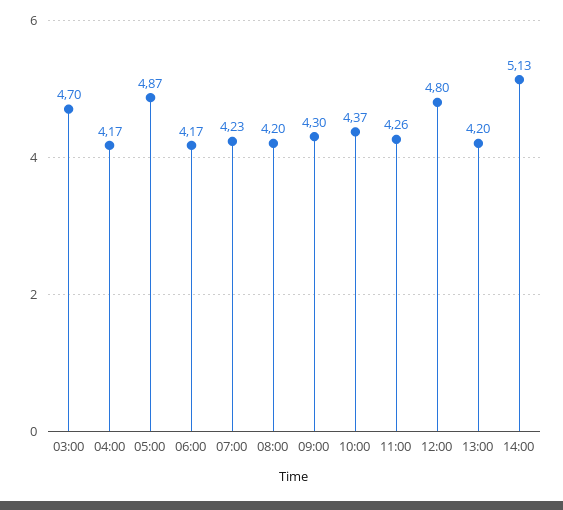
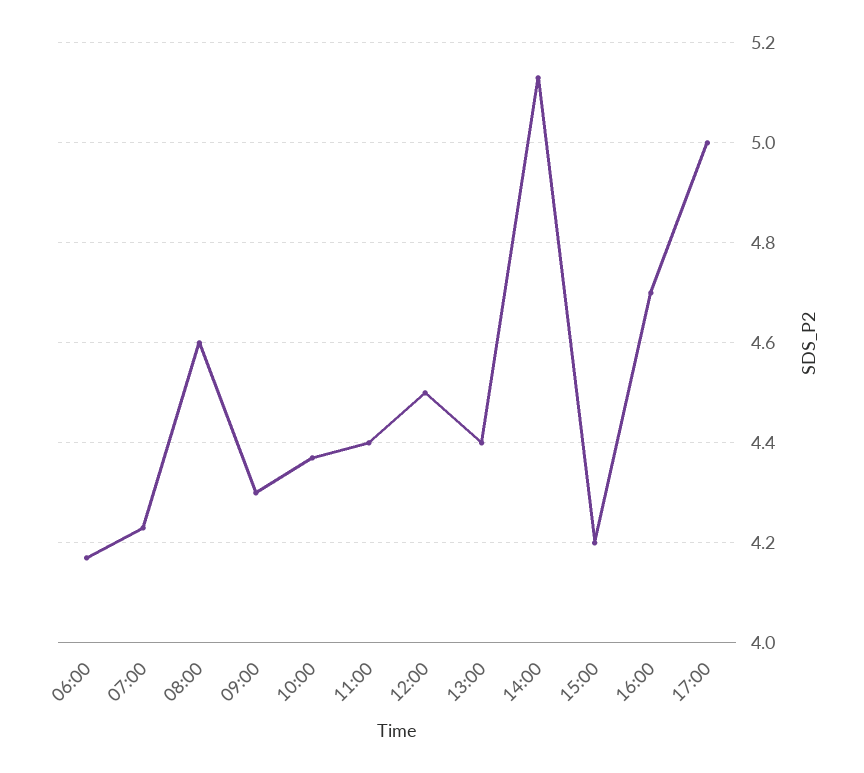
03:00: 4.7 -> none
04:00: 4.17 -> none
05:00: 4.87 -> none
08:00: 4.2 -> 4.6
11:00: 4.26 -> 4.4
12:00: 4.8 -> 4.5
13:00: 4.2 -> 4.4
15:00: none -> 4.2
16:00: none -> 4.7
17:00: none -> 5

